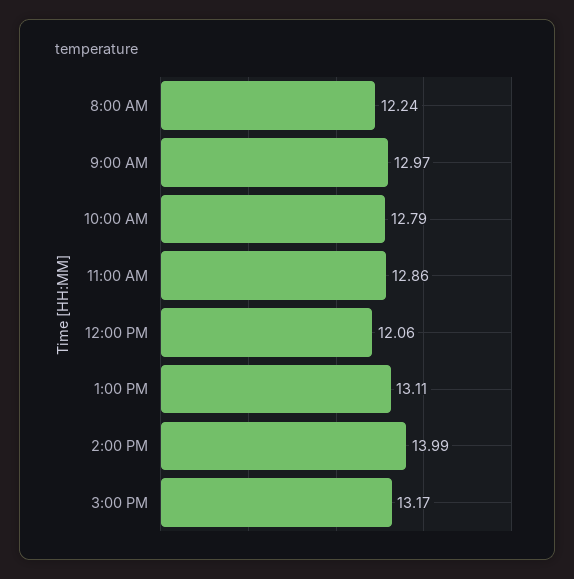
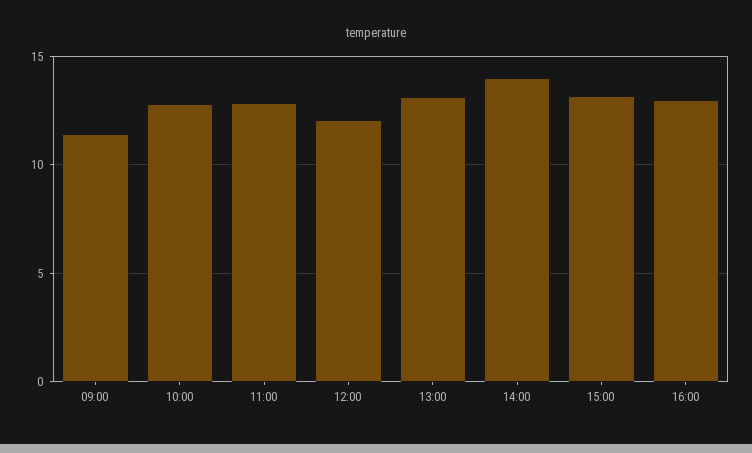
8:00 AM: 12.24 -> none
9:00 AM: 12.97 -> 11.5
16:00: none -> 13

